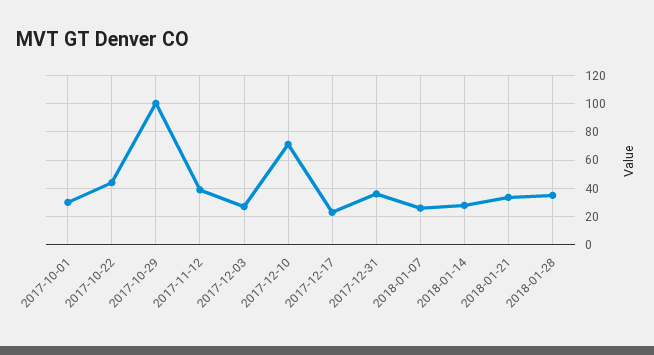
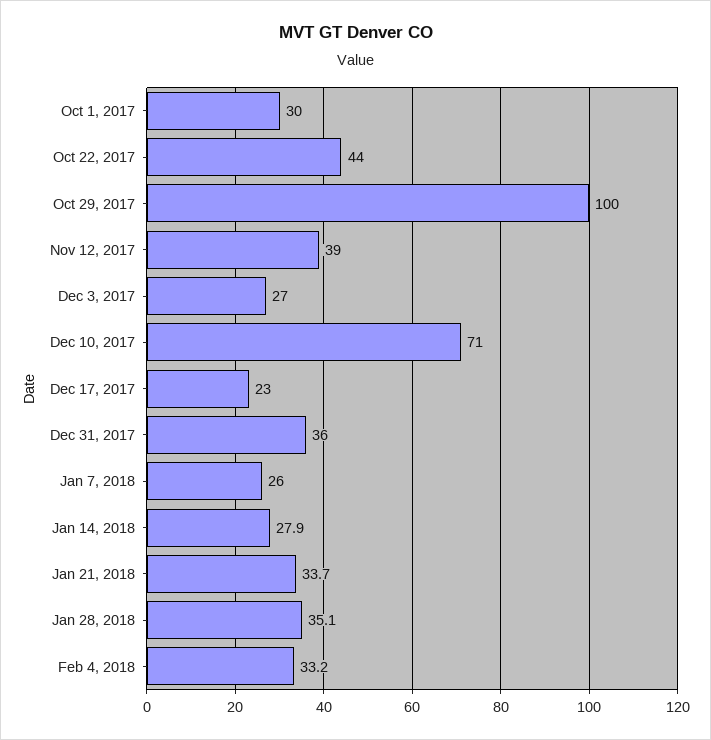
Feb 4, 2018: none -> 33.2

